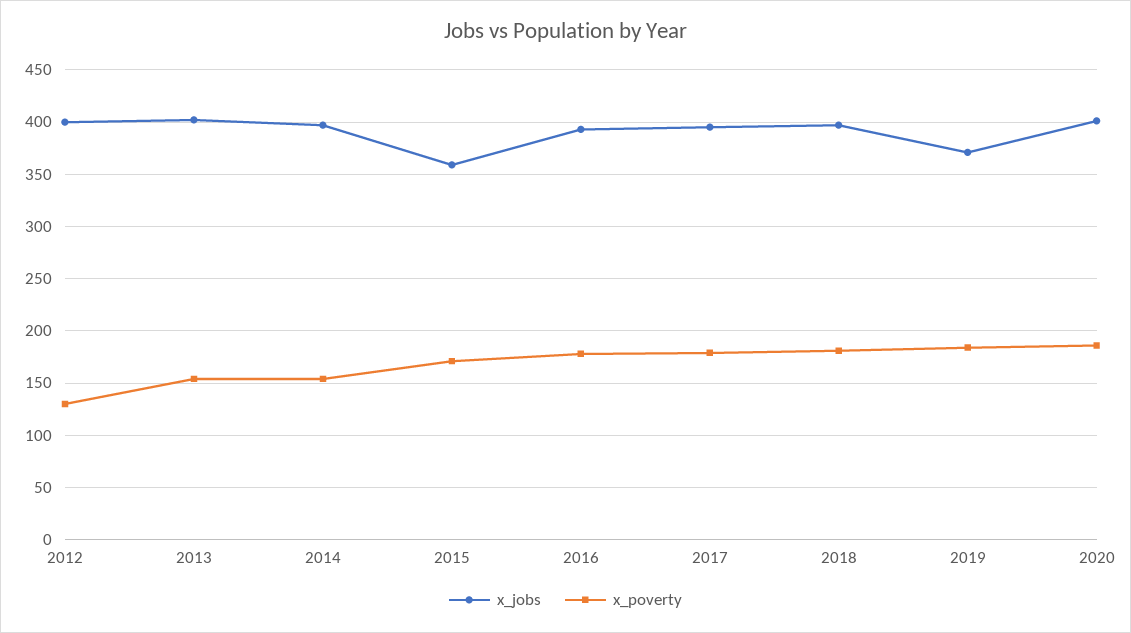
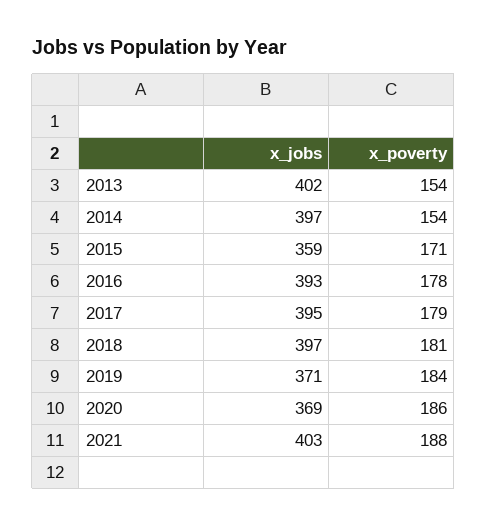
x_jobs, 2012: 400 -> none
x_poverty, 2012: 130 -> none
x_jobs, 2020: 400 -> 369
x_jobs, 2021: none -> 403
x_poverty, 2021: none -> 188

